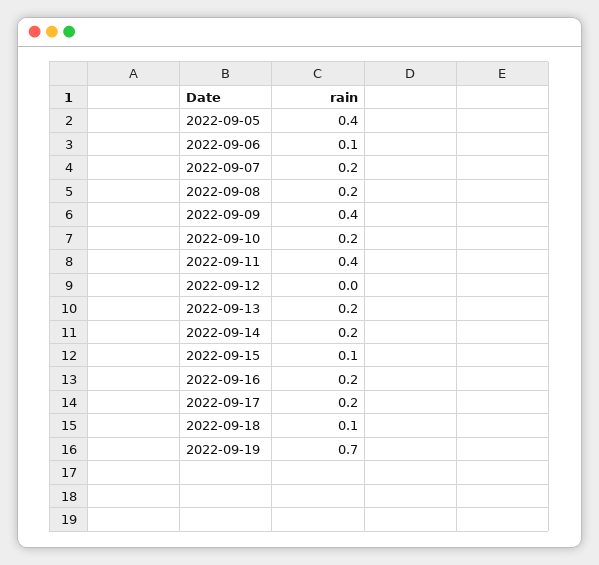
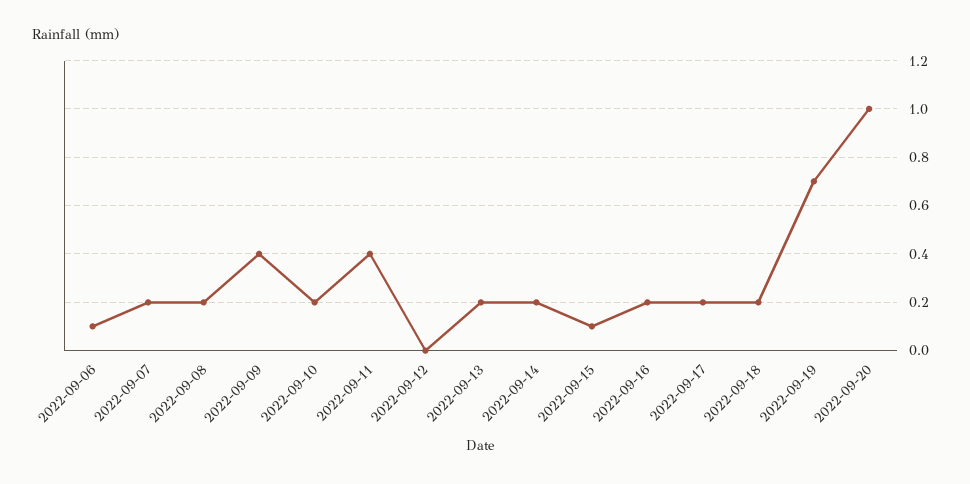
2022-09-05: 0.4 -> none
2022-09-18: 0.1 -> 0.2
2022-09-20: none -> 1

